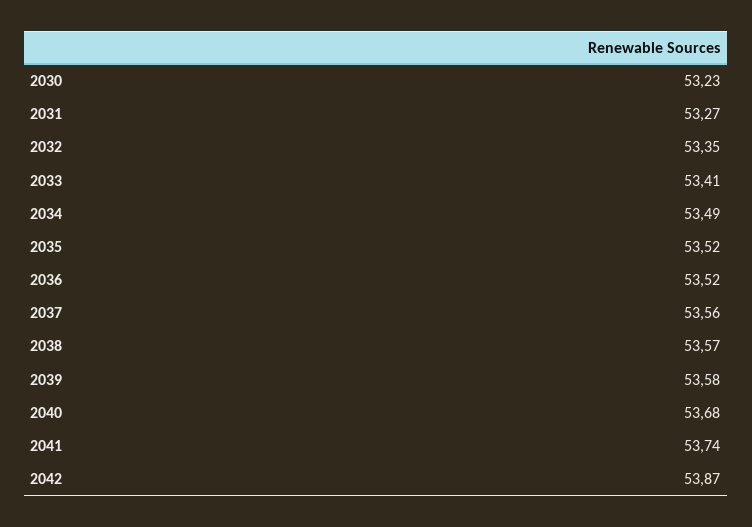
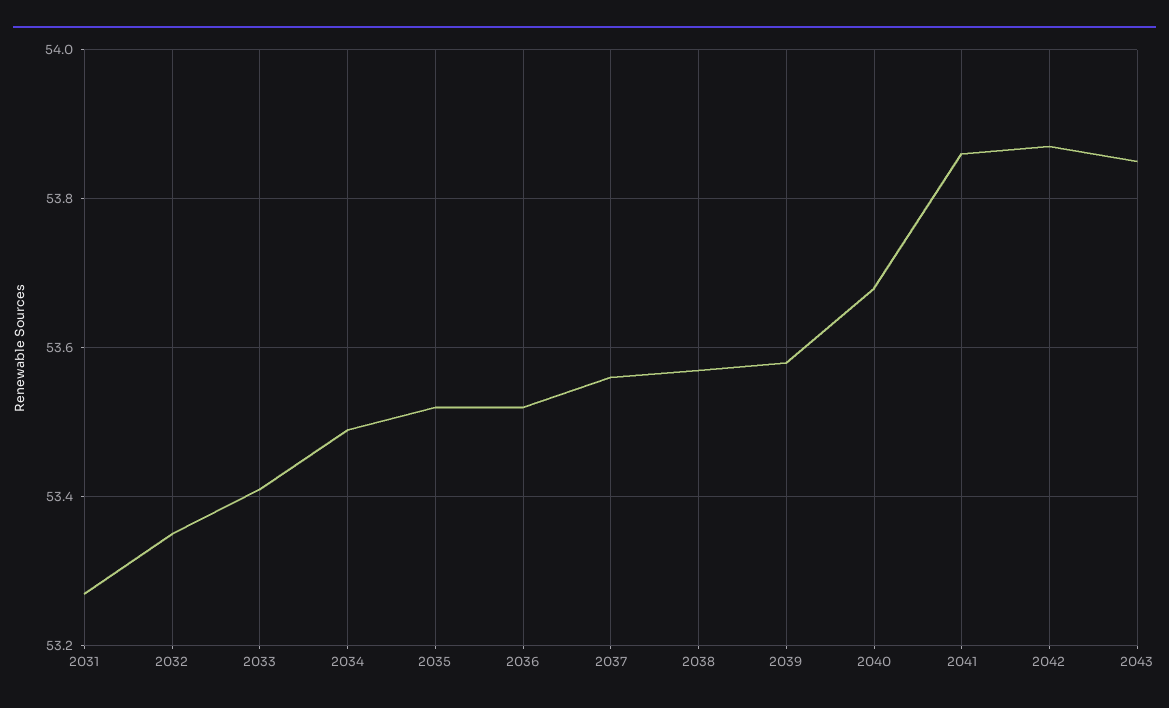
2030: 53.23 -> none
2041: 53.74 -> 53.85
2043: none -> 53.85

